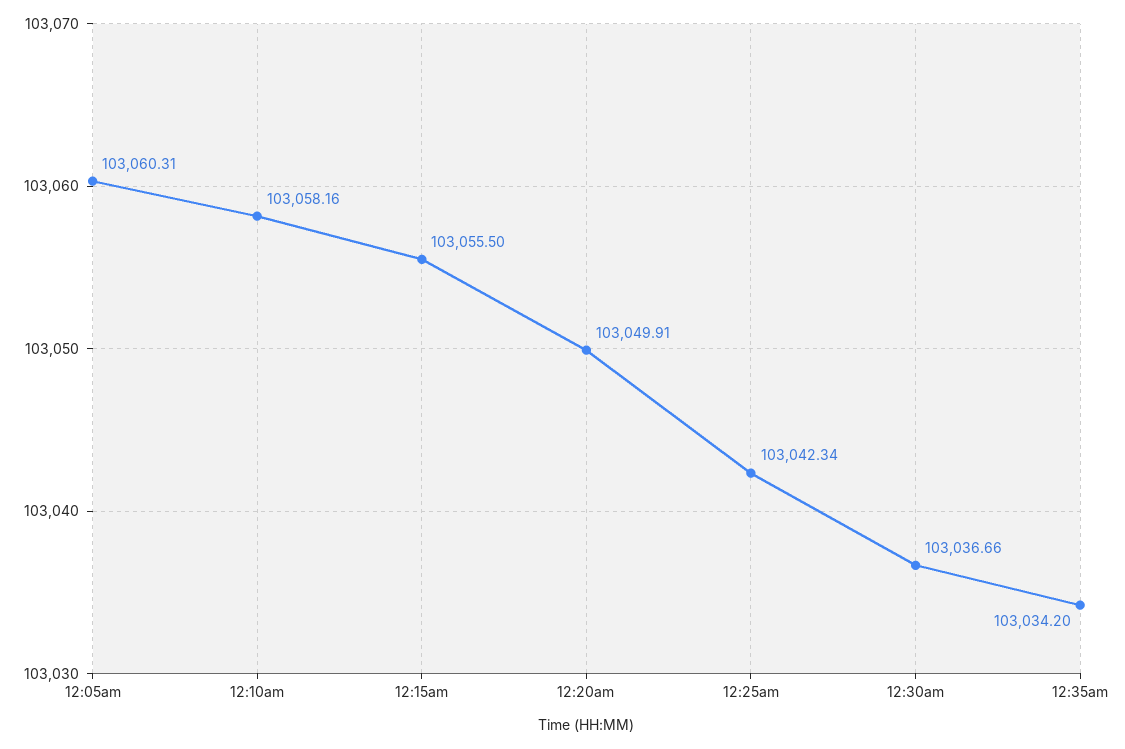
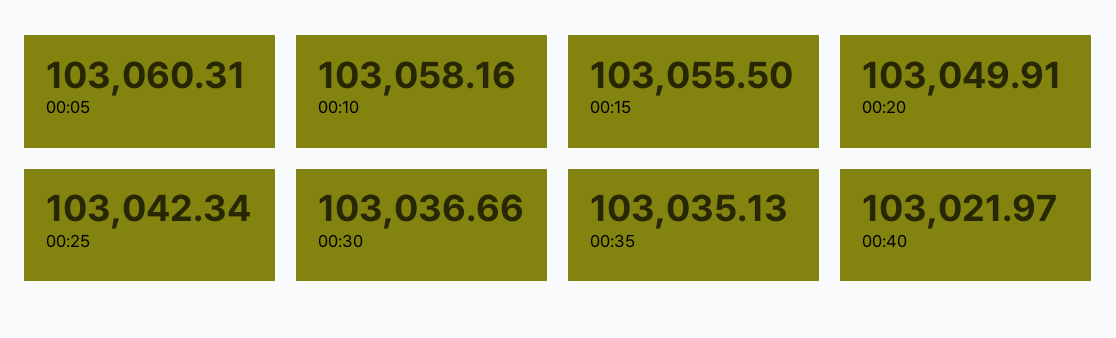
12:35am: 103034.2 -> 103035.13
00:40: none -> 103021.97

